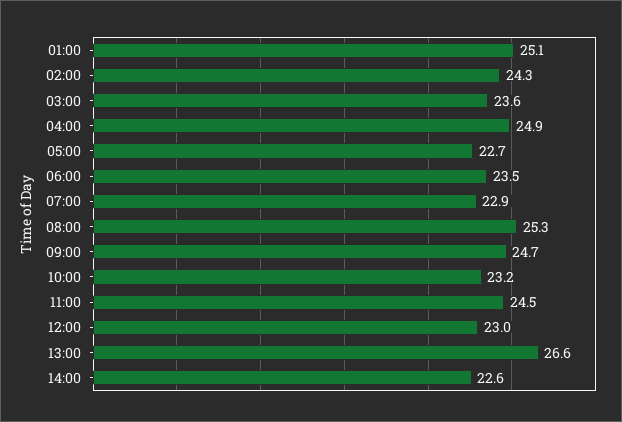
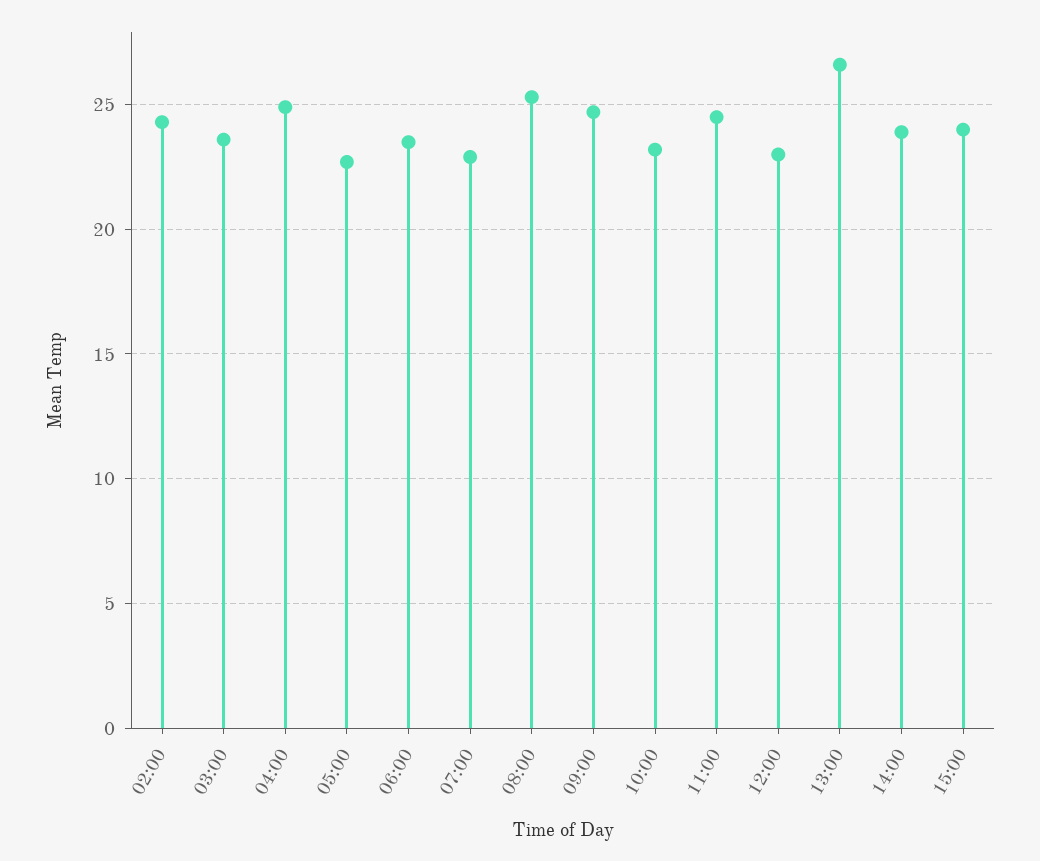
01:00: 25.1 -> none
14:00: 22.6 -> 24
15:00: none -> 24

